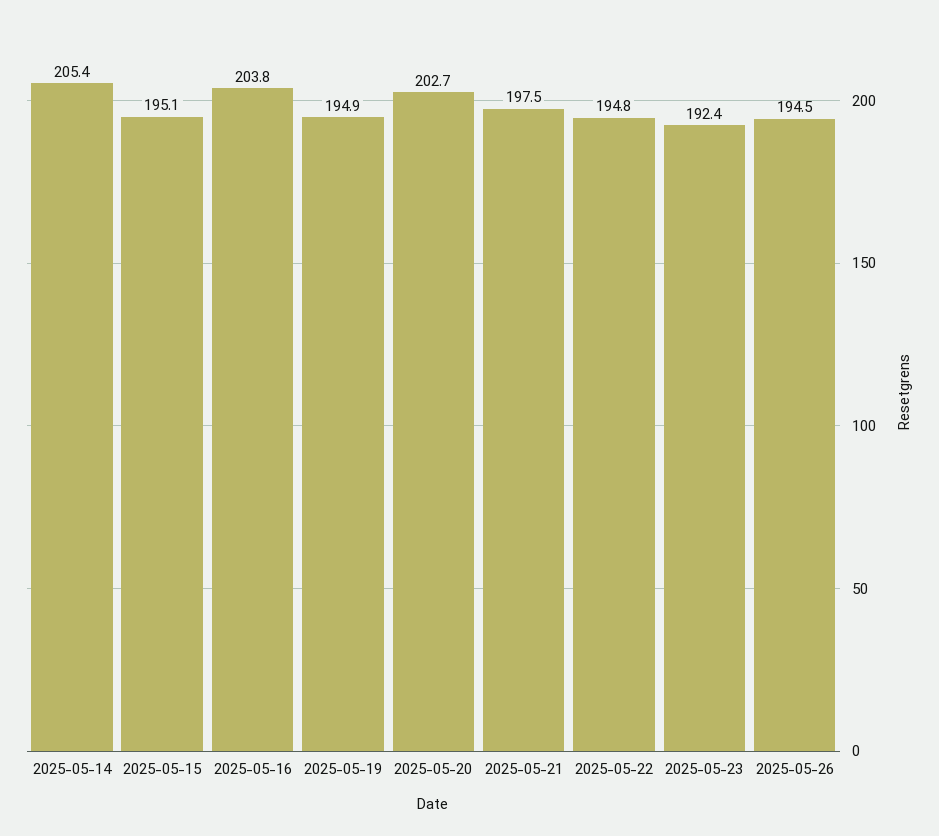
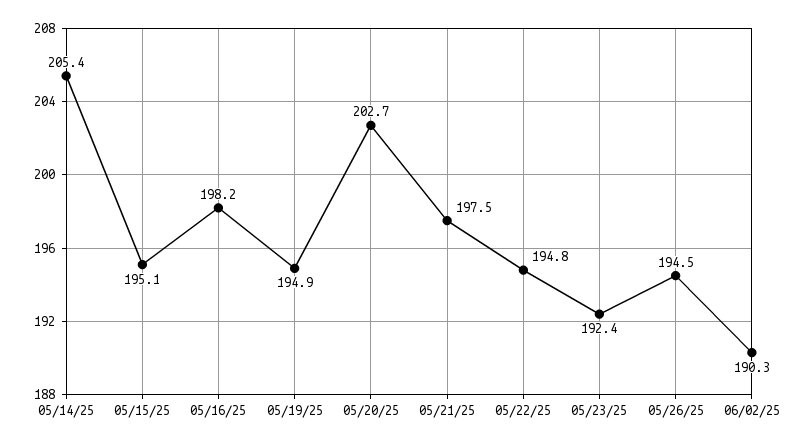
2025-05-16: 203.8 -> 198.2
06/02/25: none -> 190.3

